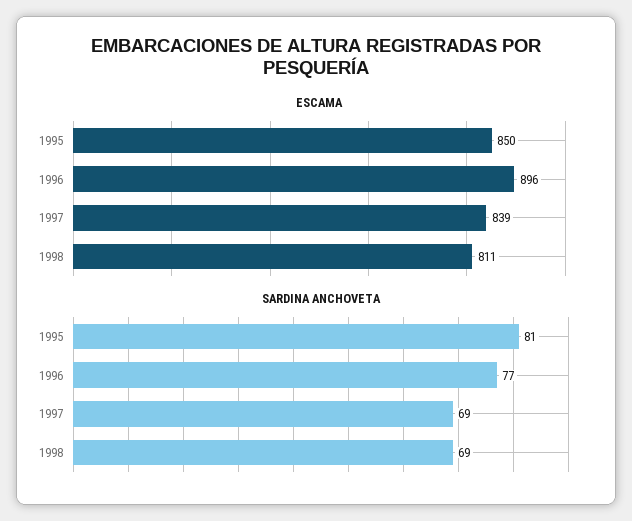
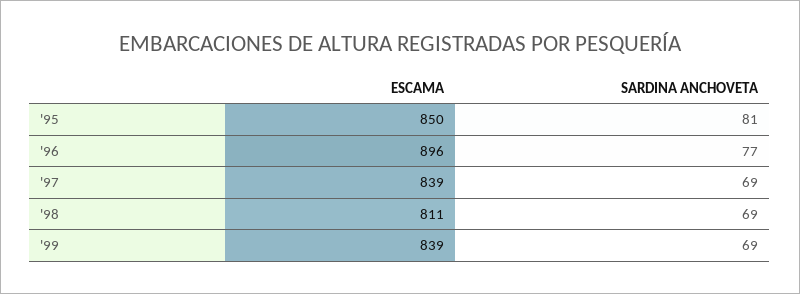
ESCAMA, '99: none -> 839
SARDINA ANCHOVETA, '99: none -> 69

